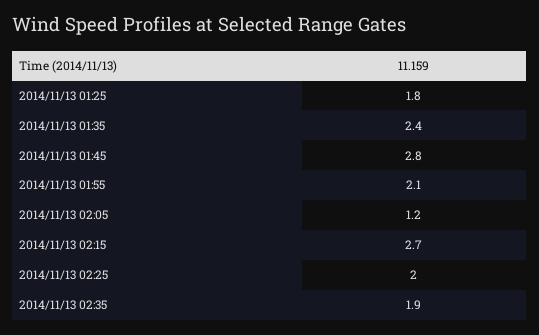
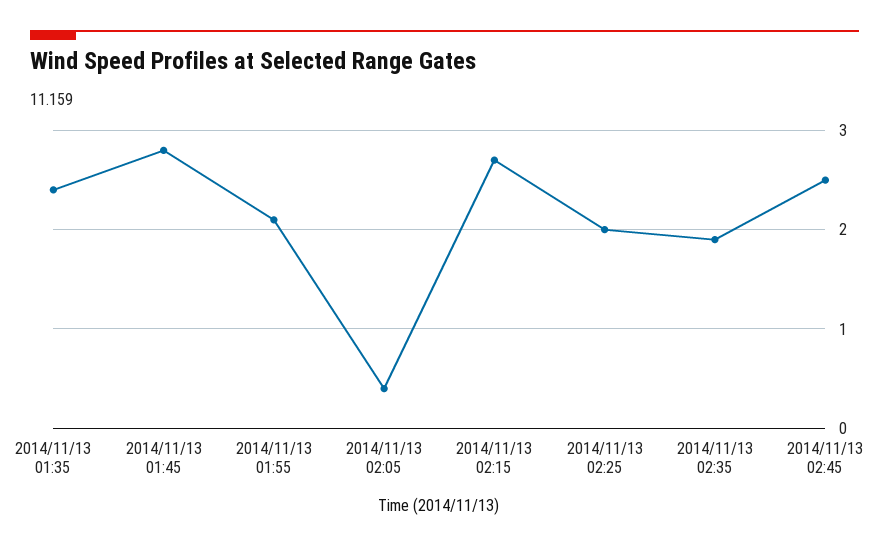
2014/11/13 01:25: 1.8 -> none
2014/11/13 02:05: 1.2 -> 0.4
2014/11/13 02:45: none -> 2.5

